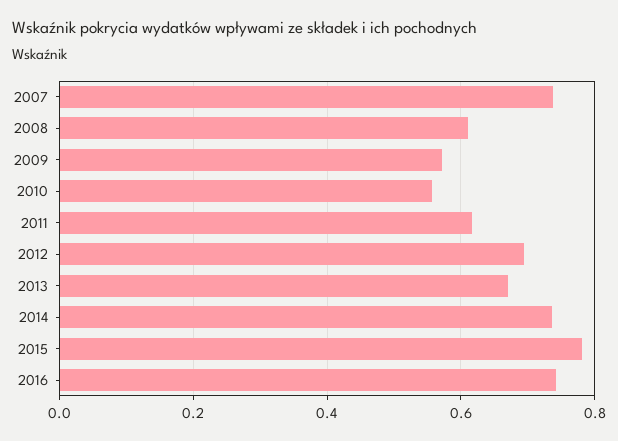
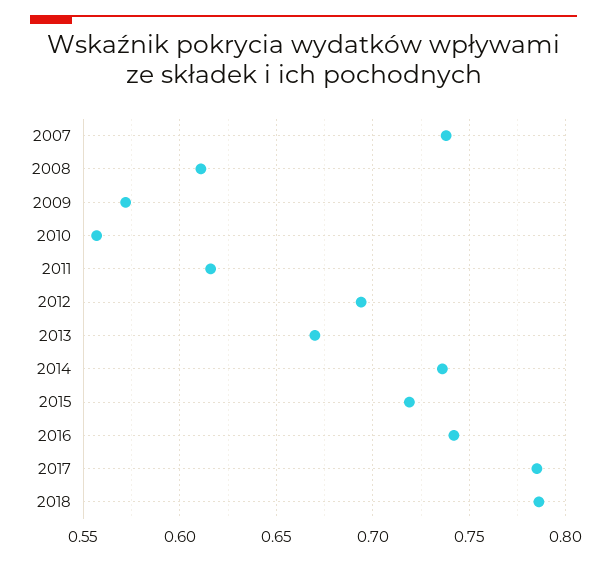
2015: 0.78 -> 0.72
2017: none -> 0.785
2018: none -> 0.785

